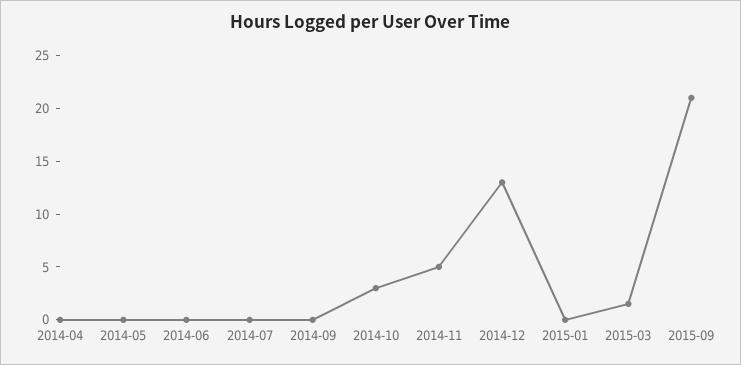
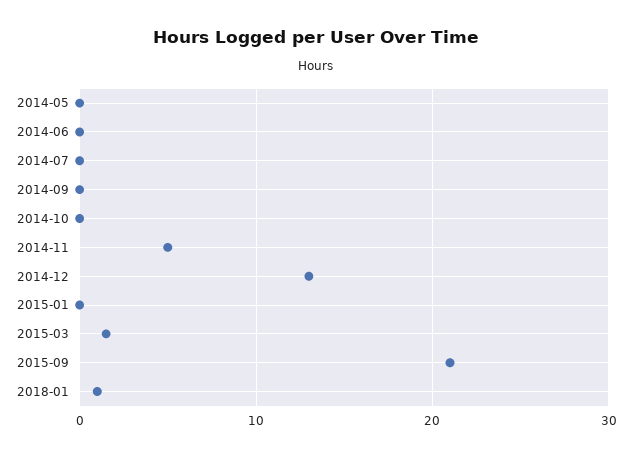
2014-04: 0 -> none
2014-10: 3 -> 0
2018-01: none -> 1

